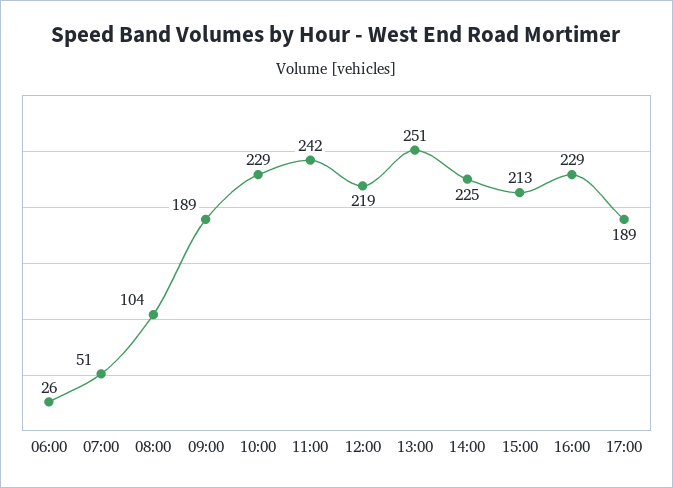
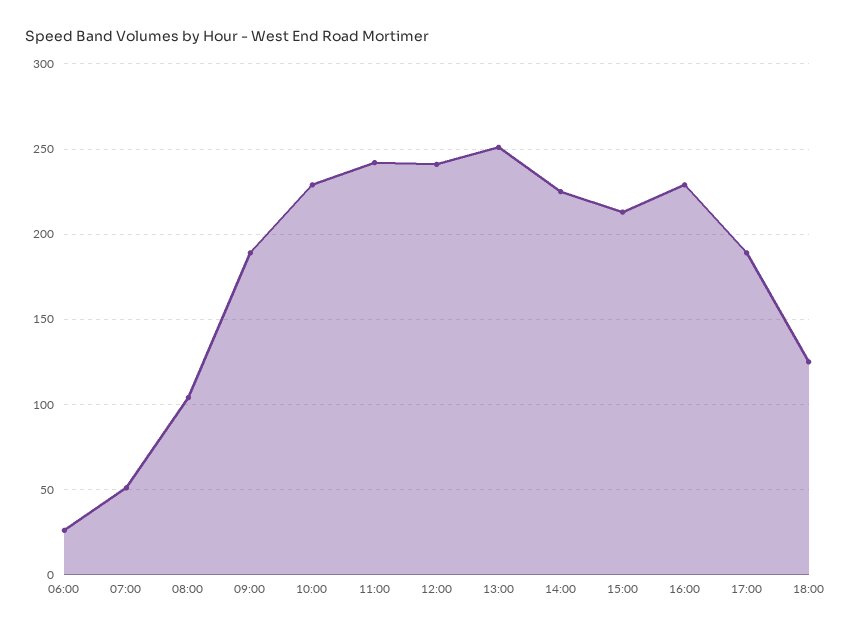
12:00: 219 -> 240
18:00: none -> 125

